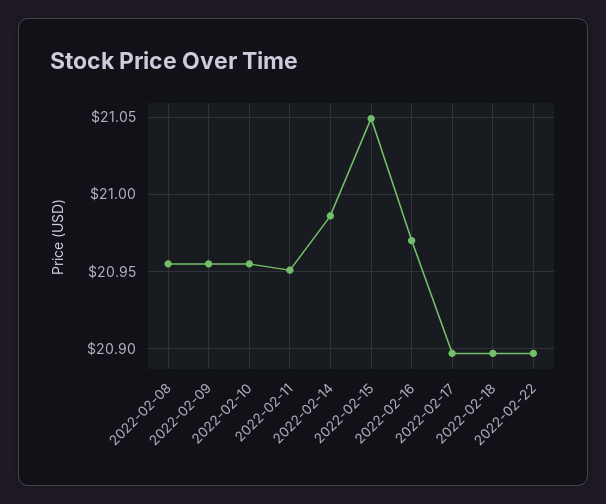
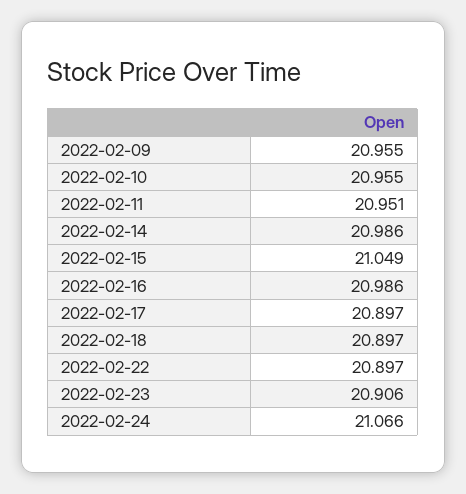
2022-02-08: 20.955 -> none
2022-02-16: 20.97 -> 20.986
2022-02-23: none -> 20.906
2022-02-24: none -> 21.066

